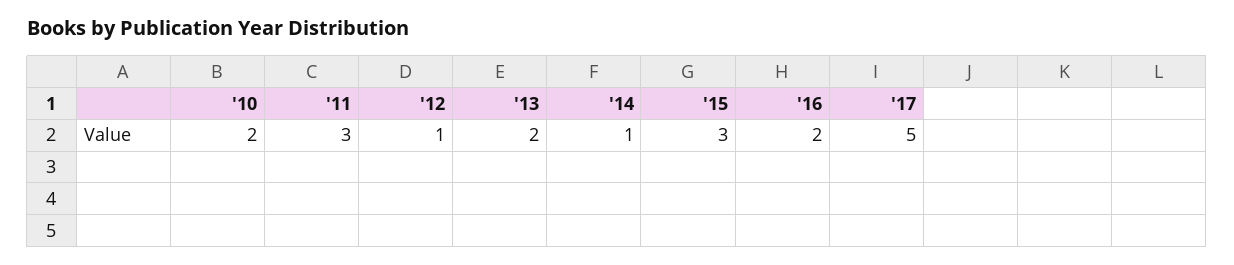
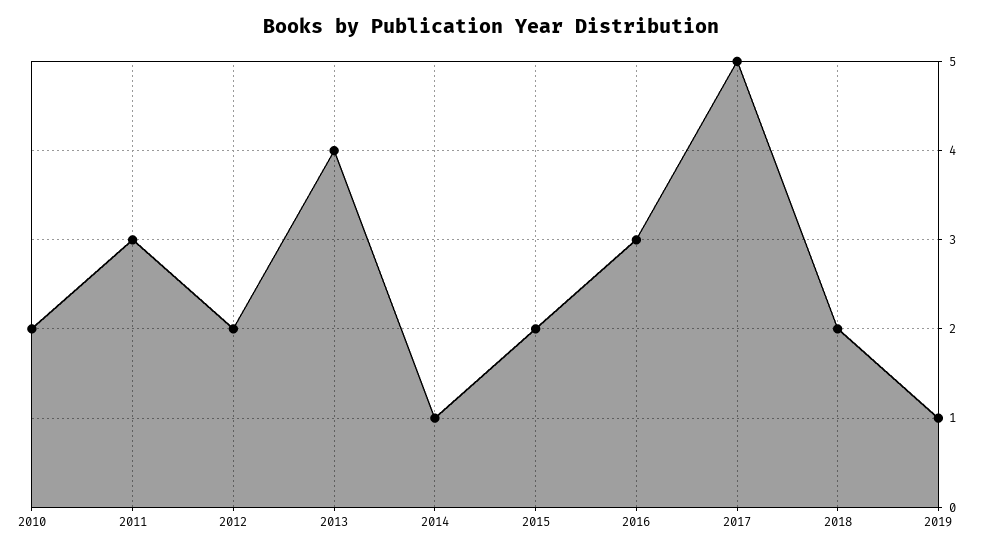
'12: 1 -> 2
'13: 2 -> 4
'15: 3 -> 2
'16: 2 -> 3
2018: none -> 2
2019: none -> 1

